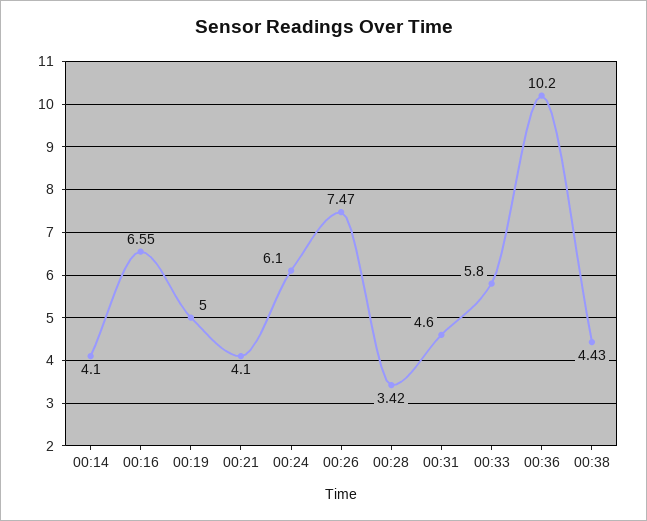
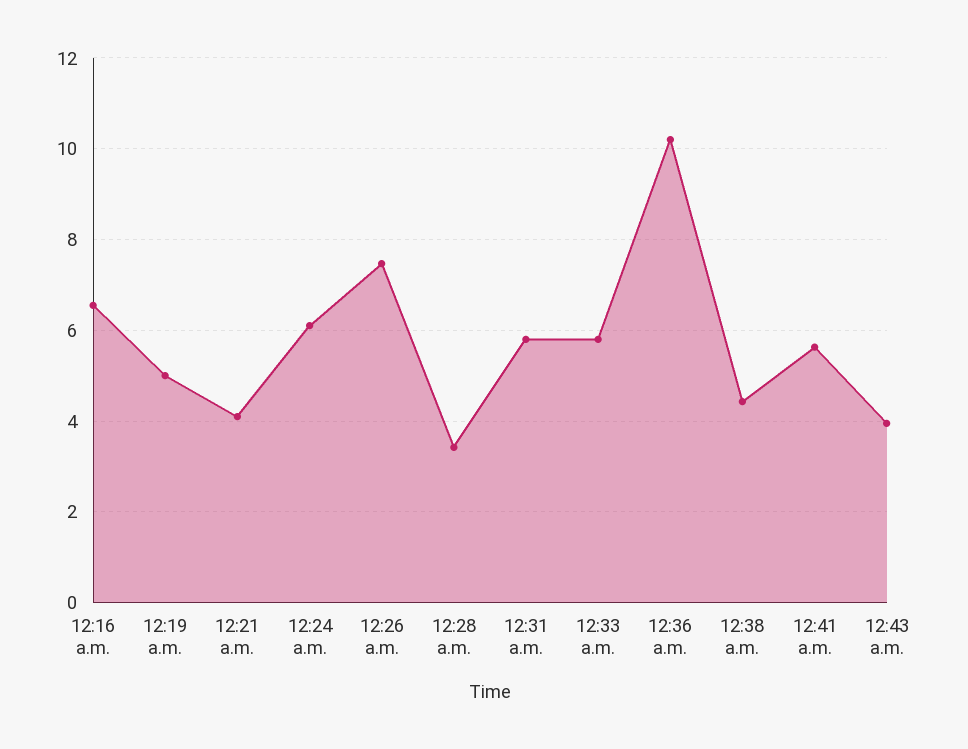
00:14: 4.1 -> none
00:31: 4.6 -> 5.8
12:41 a.m.: none -> 5.6
12:43 a.m.: none -> 4

